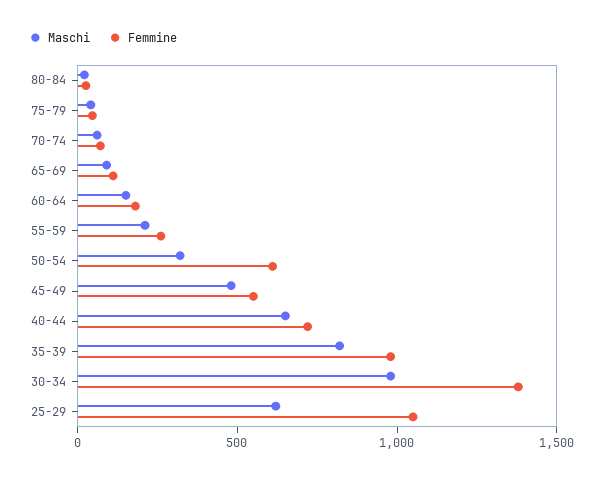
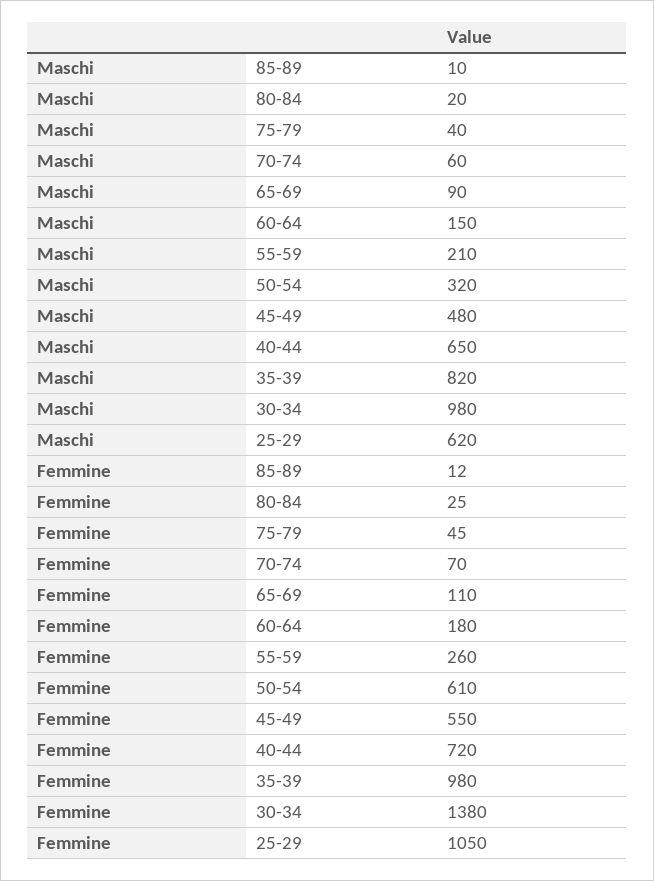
Maschi, 85-89: none -> 10
Femmine, 85-89: none -> 12

